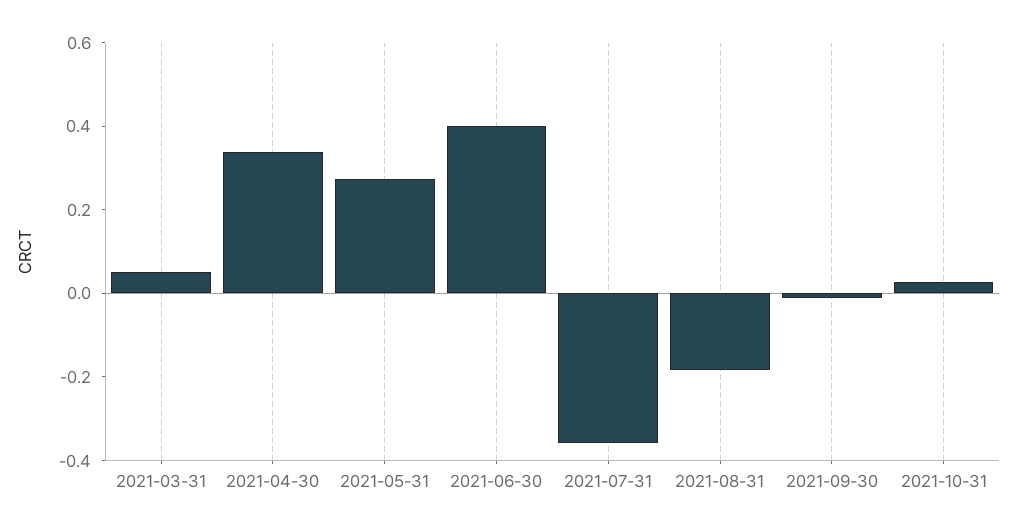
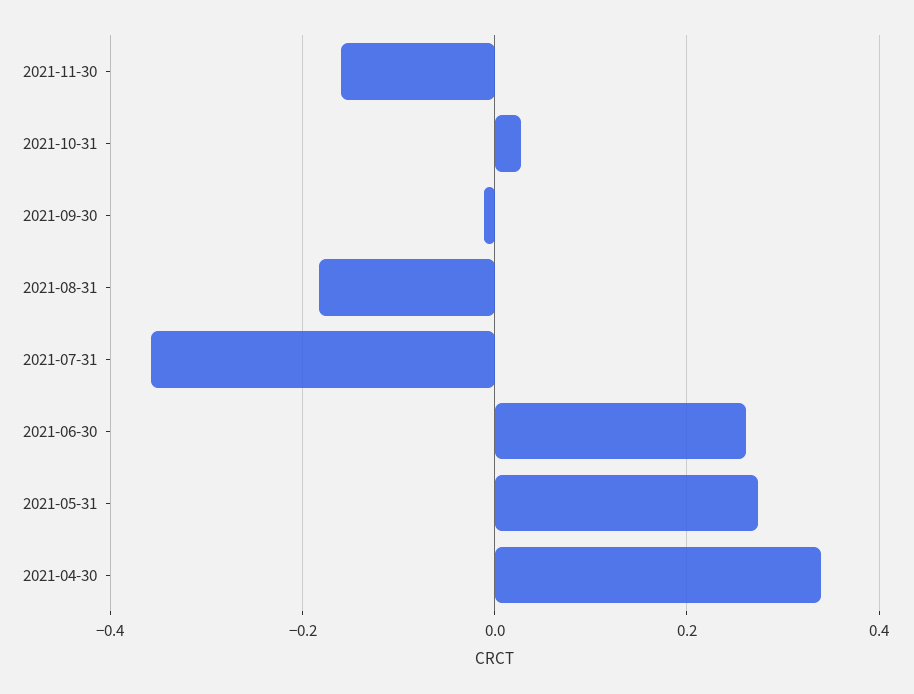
2021-03-31: 0.05 -> none
2021-06-30: 0.4 -> 0.26
2021-11-30: none -> -0.16

